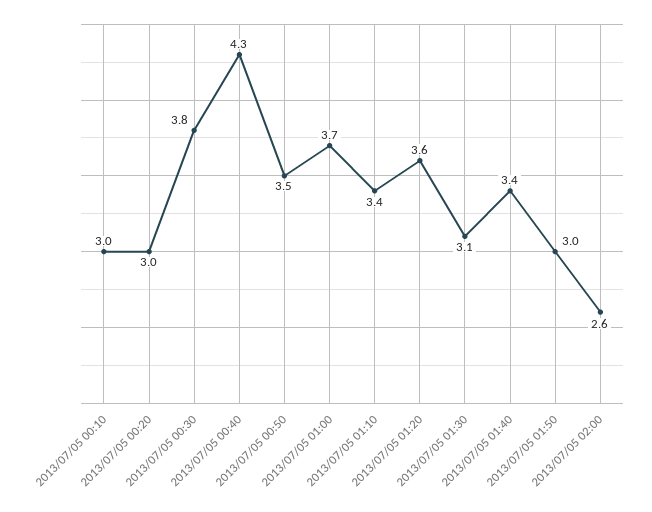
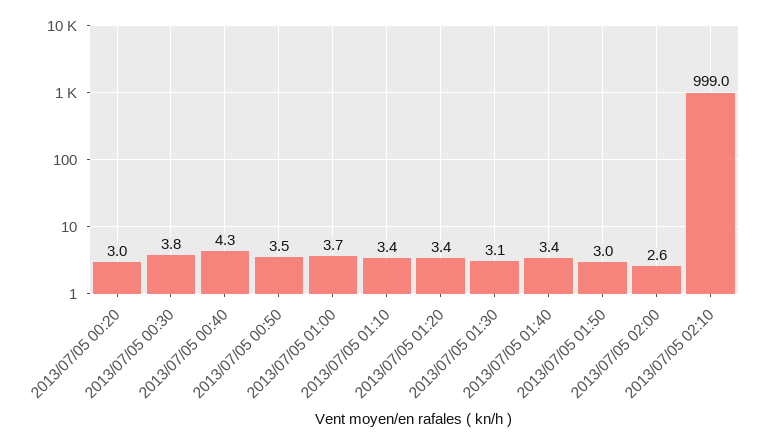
2013/07/05 00:10: 3 -> none
2013/07/05 01:20: 3.6 -> 3.4
2013/07/05 02:10: none -> 999

